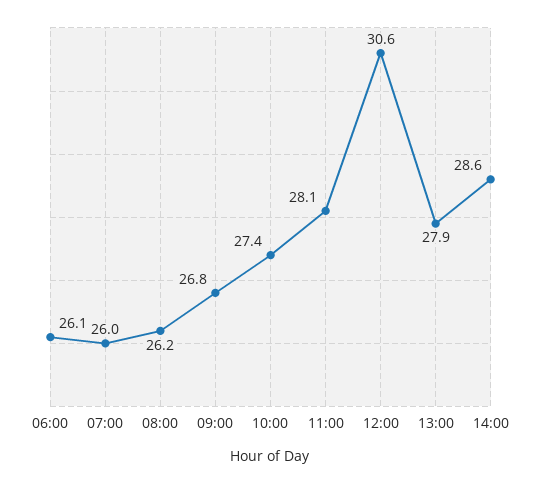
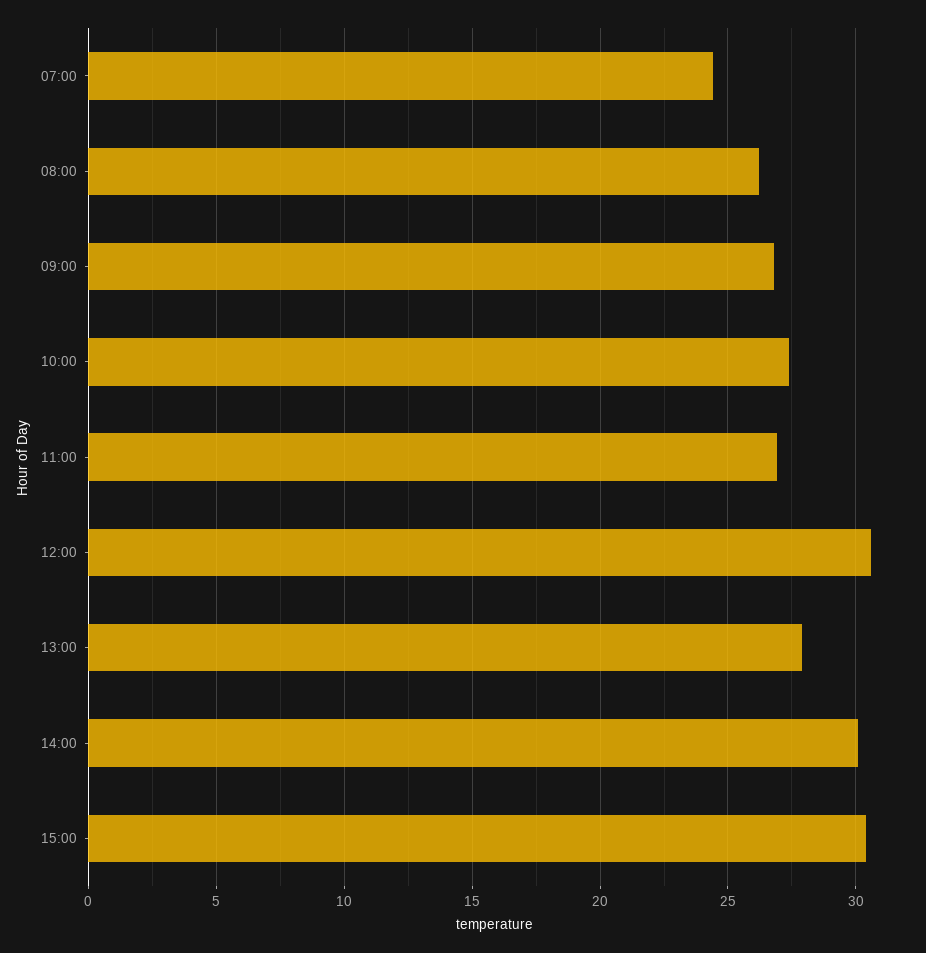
06:00: 26.1 -> none
07:00: 26 -> 24.5
11:00: 28.1 -> 27
14:00: 28.6 -> 30
15:00: none -> 30.5

